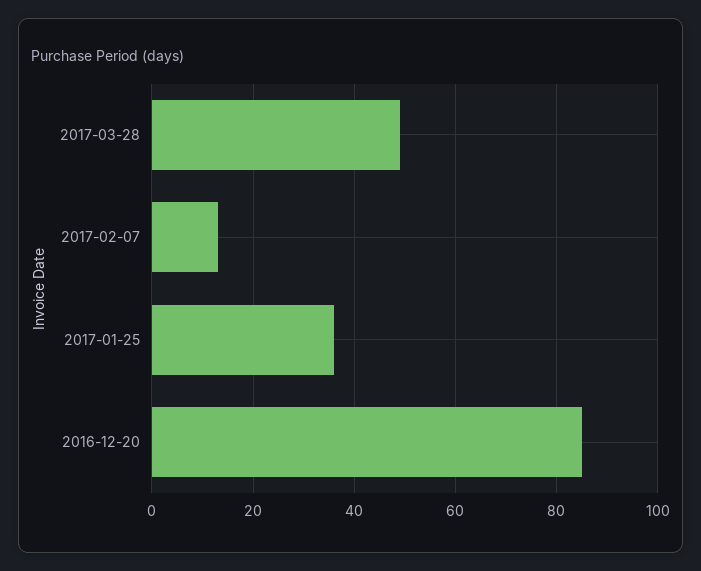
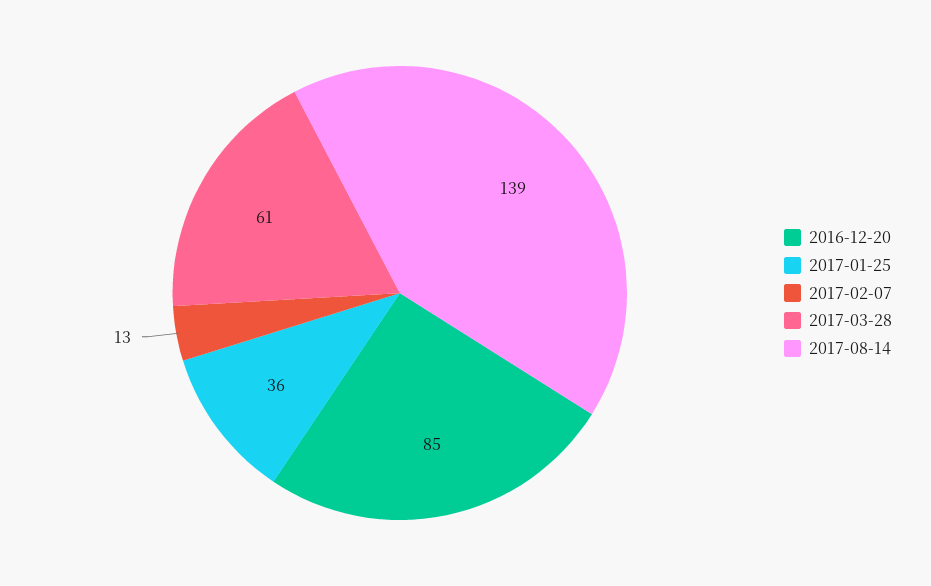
2017-03-28: 50 -> 61
2017-08-14: none -> 139

